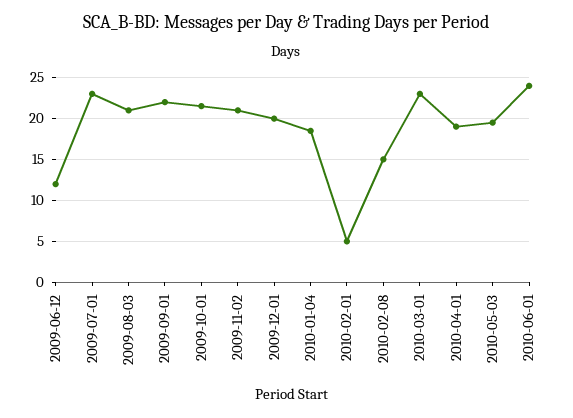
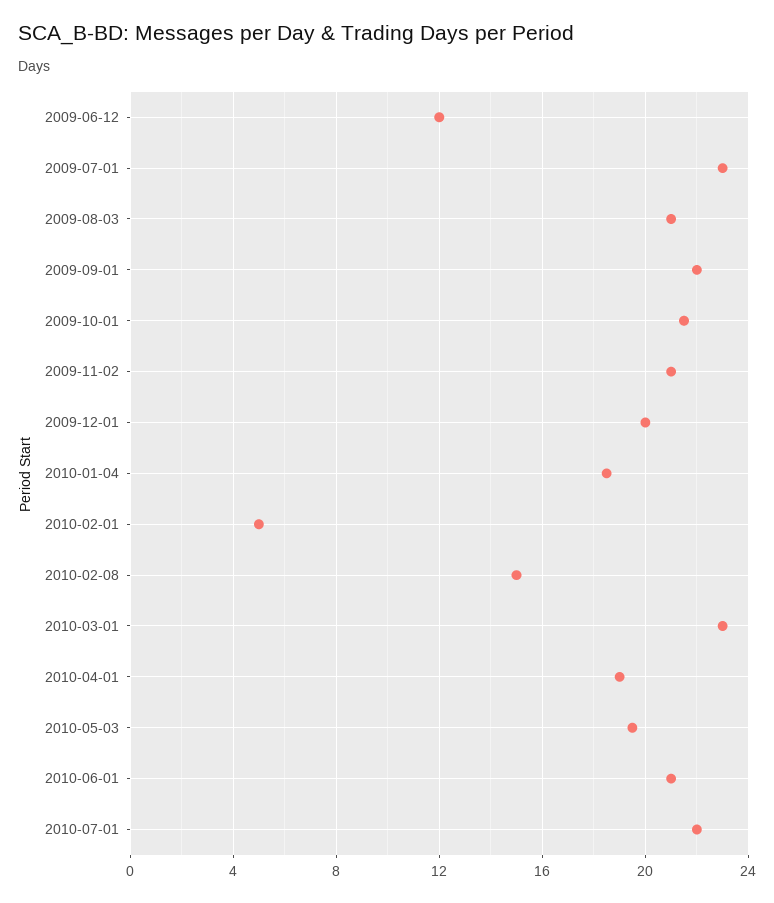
2010-06-01: 24 -> 21
2010-07-01: none -> 22

